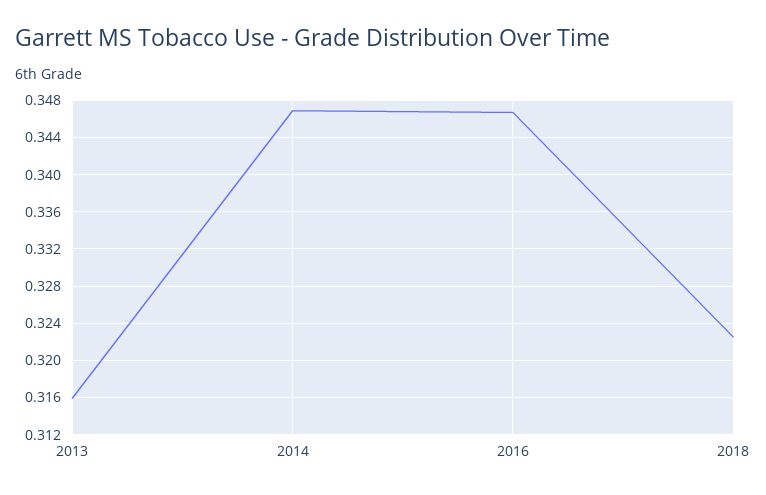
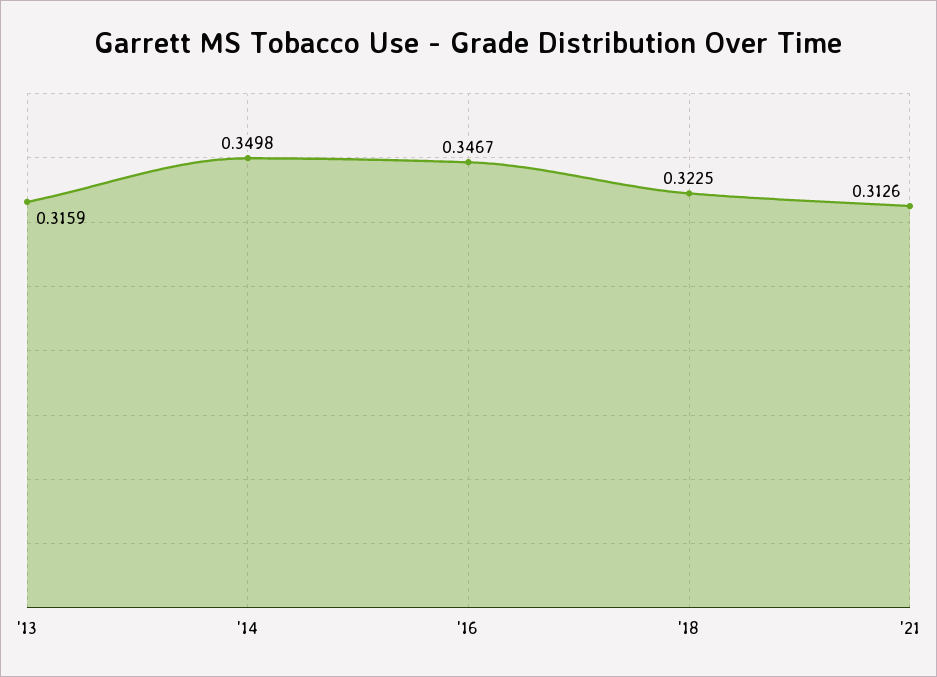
2014: 0.347 -> 0.3498
'21: none -> 0.3126

